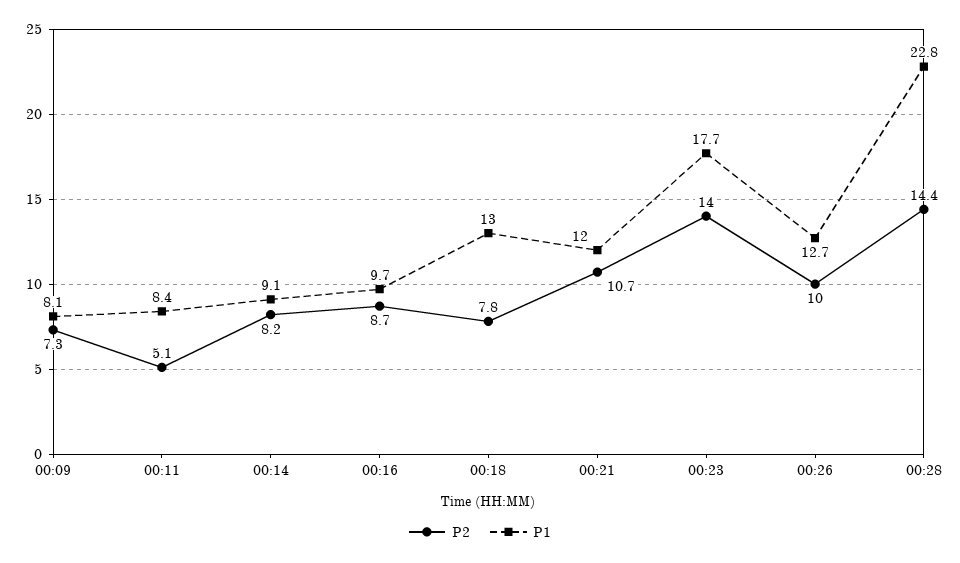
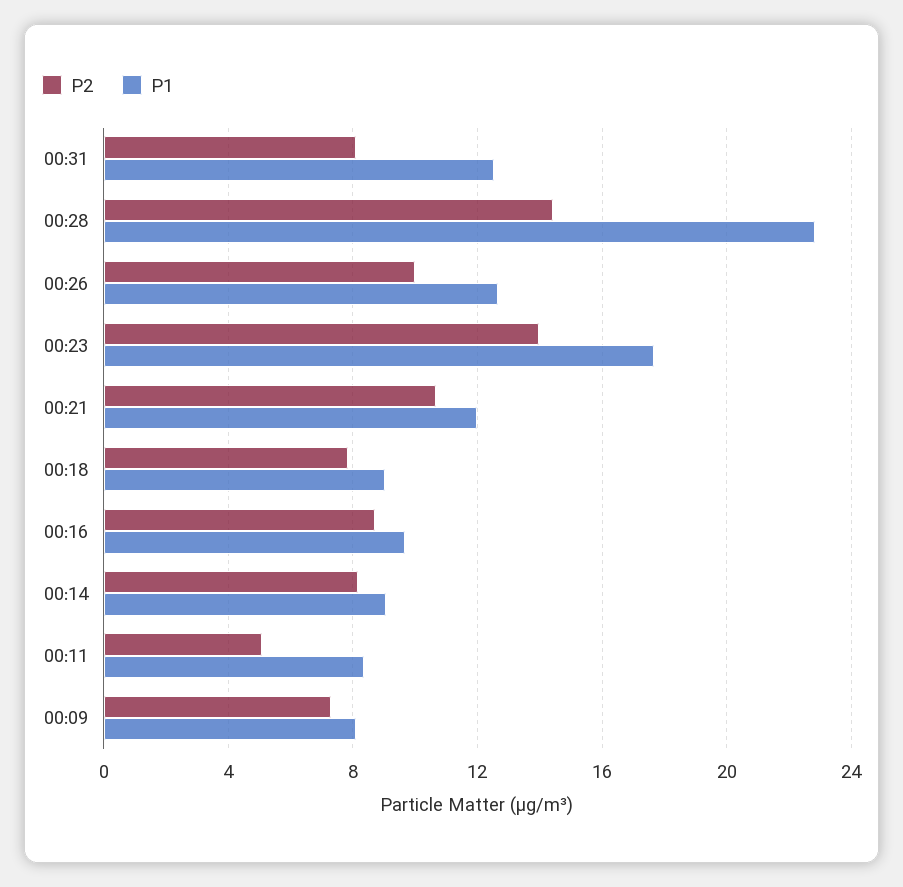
P1, 00:18: 13 -> 9
P2, 00:31: none -> 8
P1, 00:31: none -> 12.5

